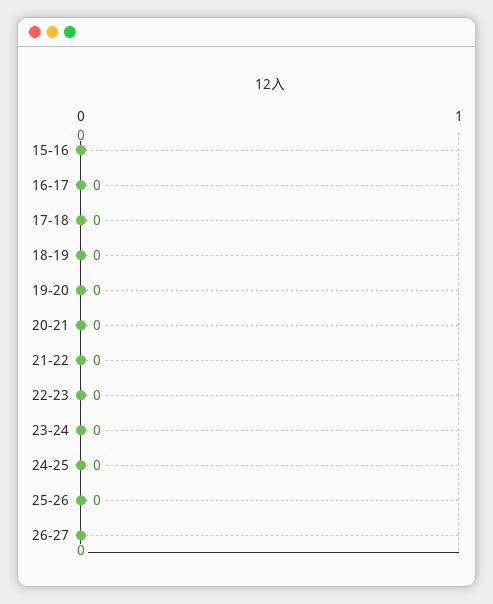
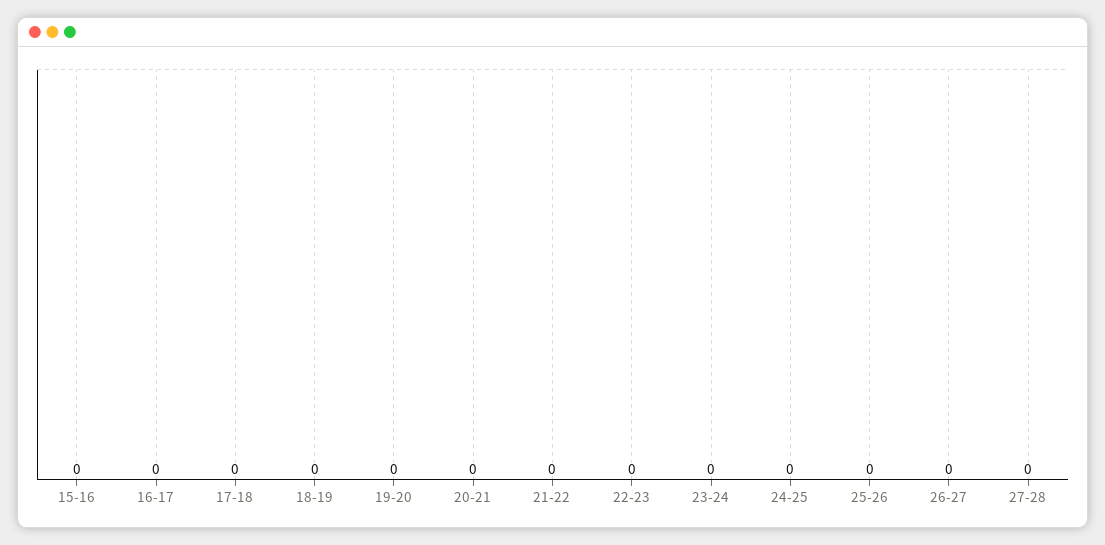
27-28: none -> 0

